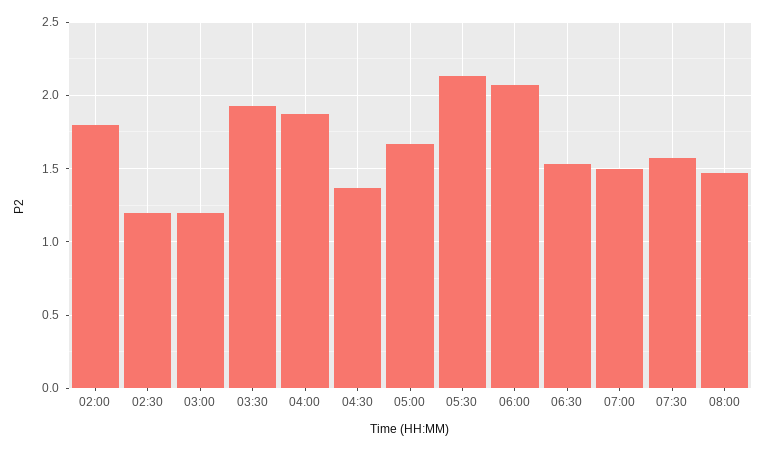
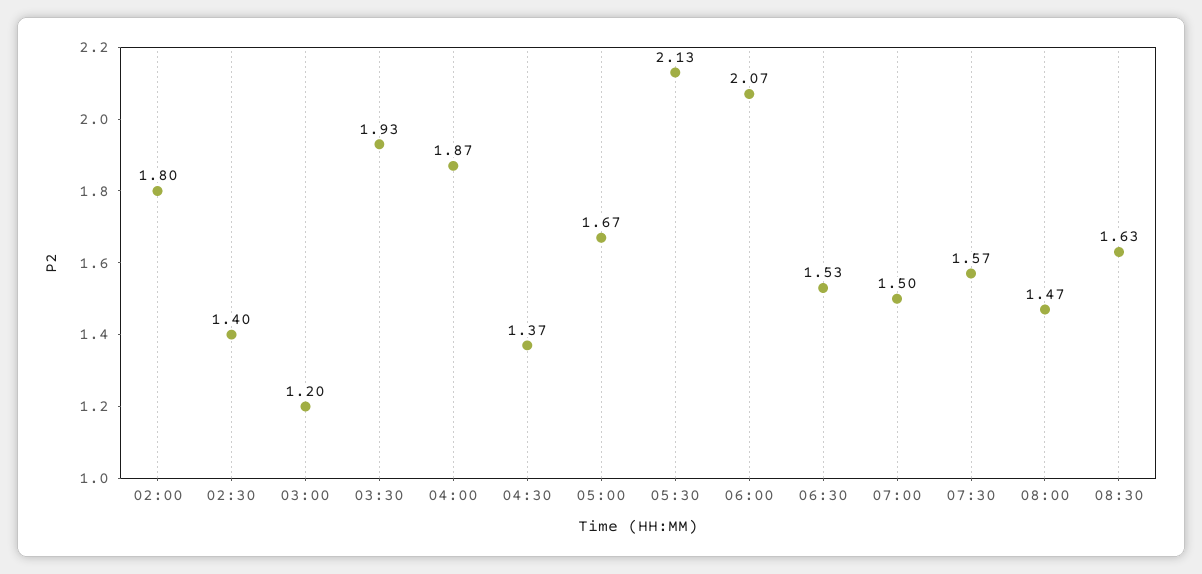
02:30: 1.2 -> 1.4
08:30: none -> 1.63

